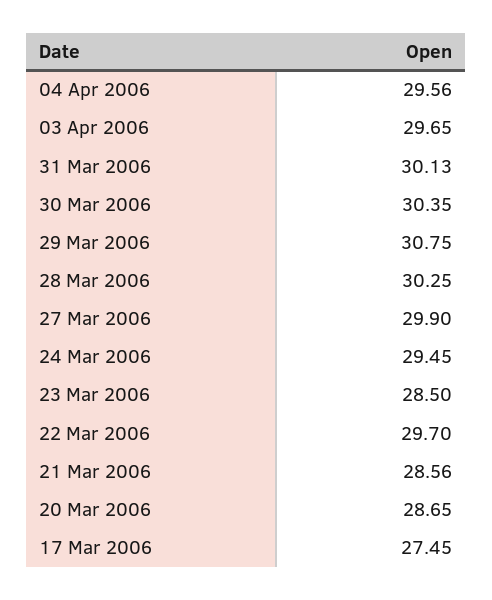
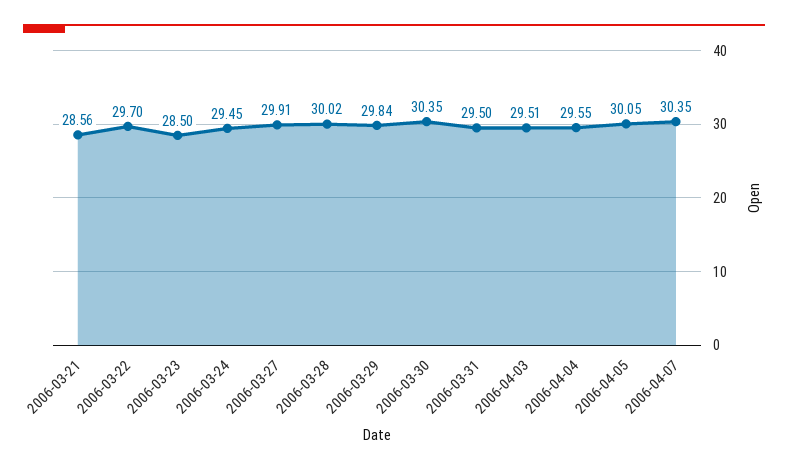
04 Apr 2006: 29.56 -> 29.55
03 Apr 2006: 29.65 -> 29.51
31 Mar 2006: 30.13 -> 29.5
29 Mar 2006: 30.75 -> 29.84
28 Mar 2006: 30.25 -> 30.02
27 Mar 2006: 29.9 -> 29.91
20 Mar 2006: 28.65 -> none
17 Mar 2006: 27.45 -> none
2006-04-05: none -> 30.05
2006-04-07: none -> 30.35

